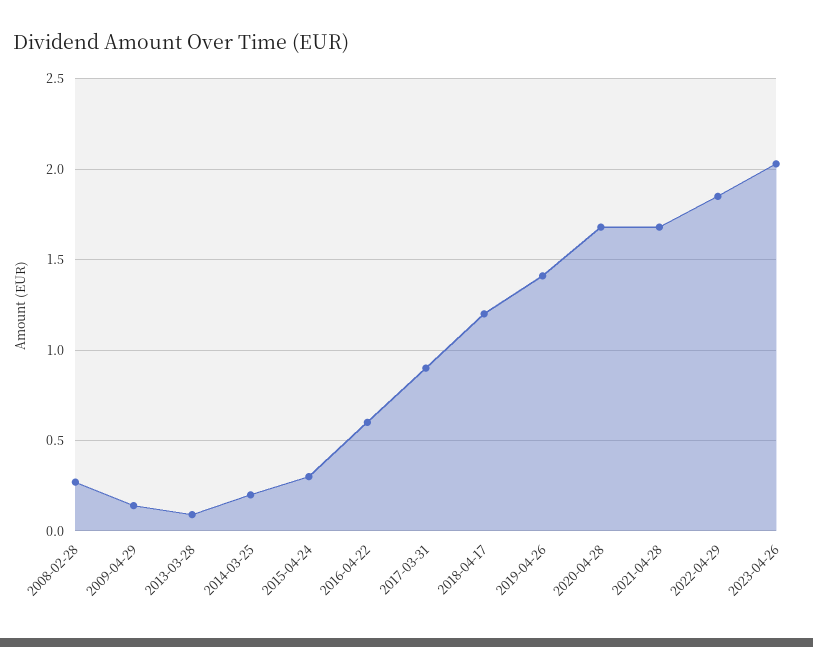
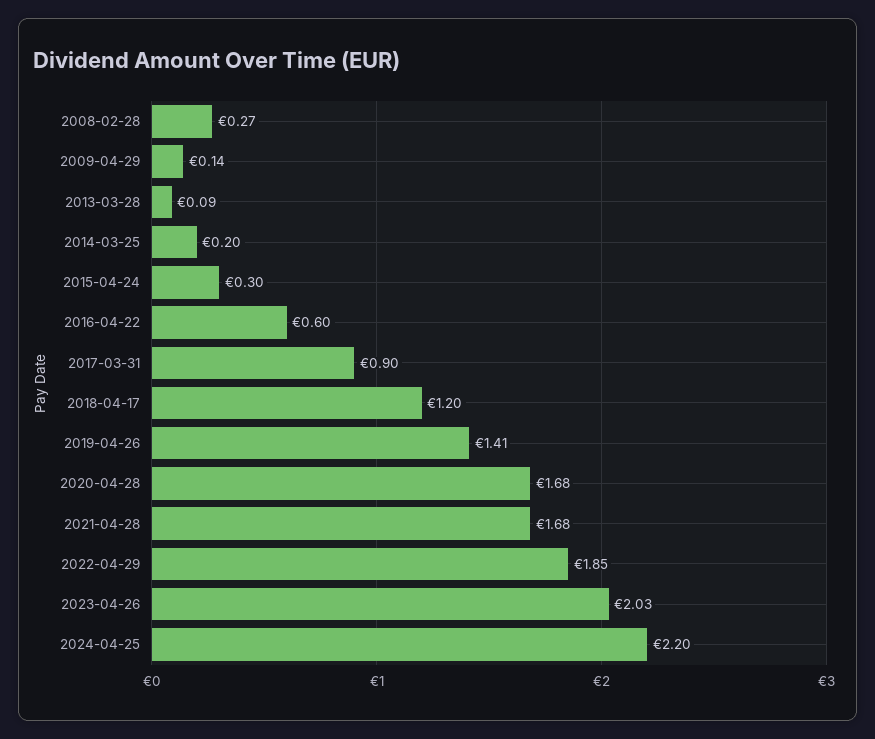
2024-04-25: none -> 2.2

